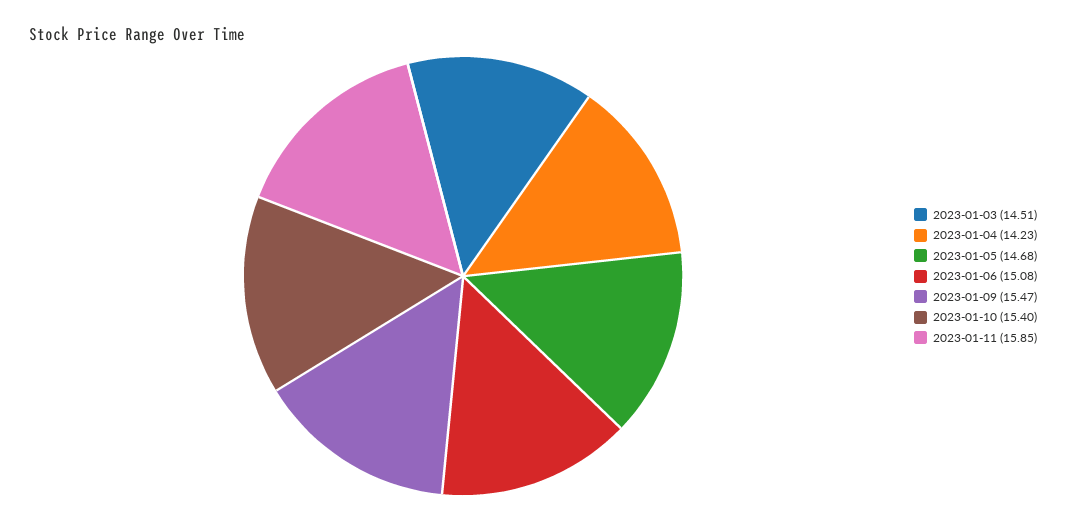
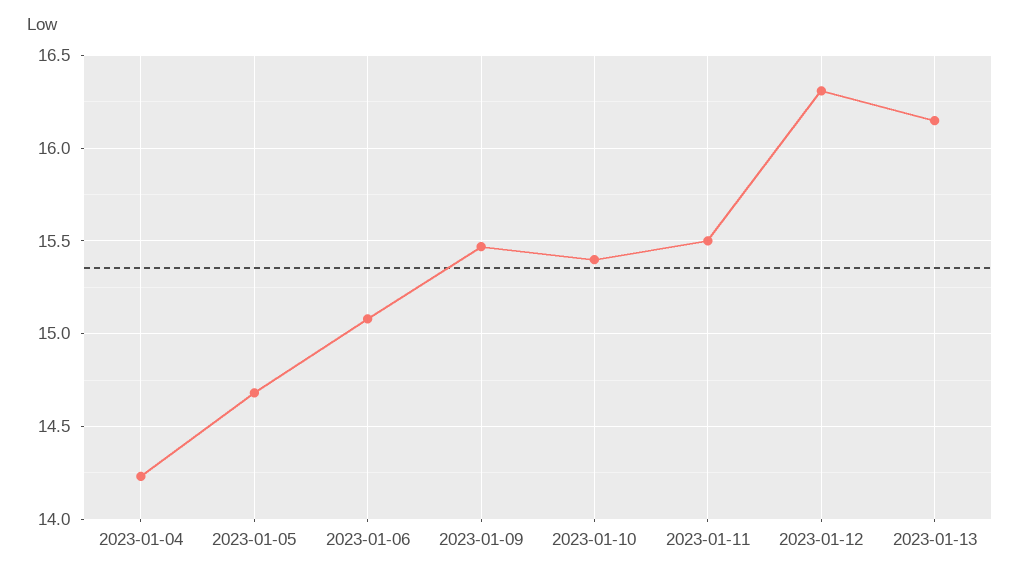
2023-01-03: 14.51 -> none
2023-01-11: 15.85 -> 15.5
2023-01-12: none -> 16.3
2023-01-13: none -> 16.15

